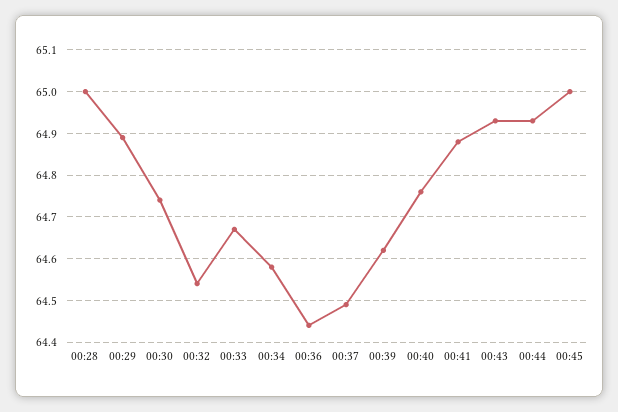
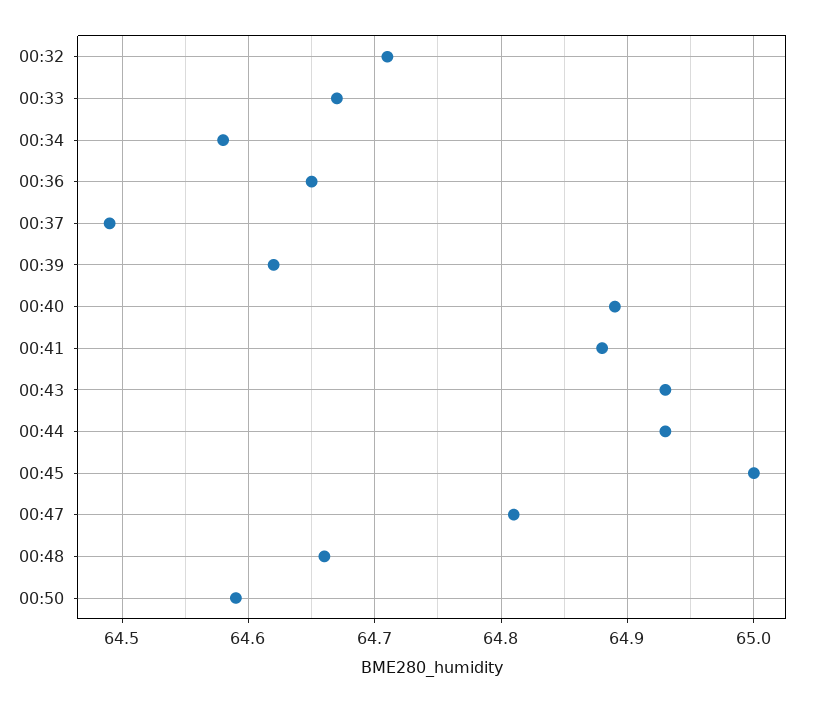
00:28: 65 -> none
00:29: 64.9 -> none
00:30: 64.75 -> none
00:32: 64.55 -> 64.71
00:36: 64.45 -> 64.65
00:40: 64.75 -> 64.89
00:47: none -> 64.81
00:48: none -> 64.66
00:50: none -> 64.59

